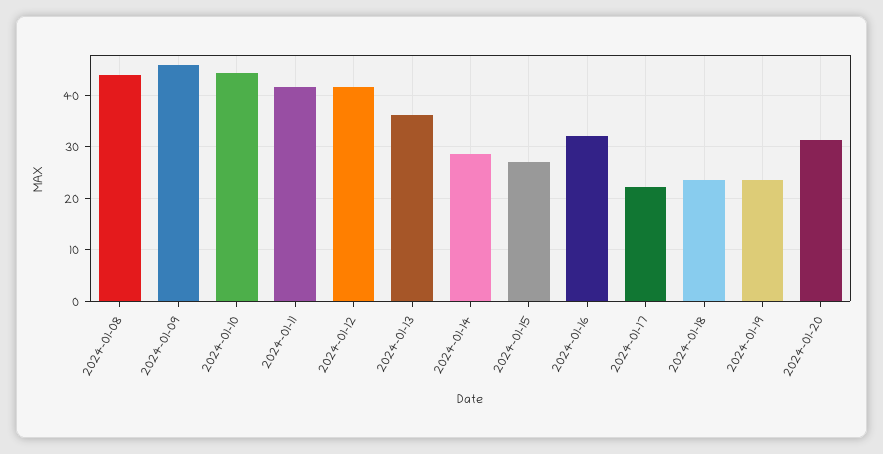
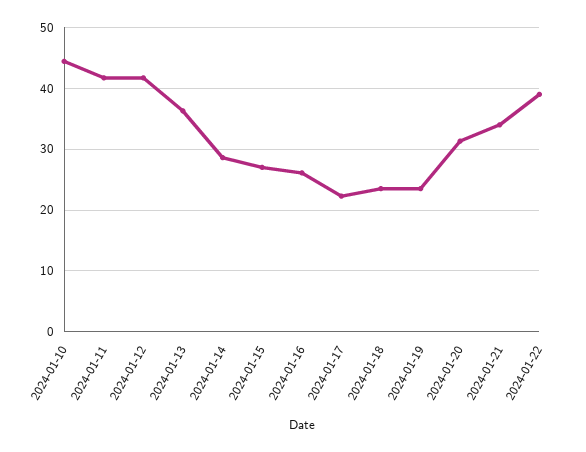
2024-01-08: 44 -> none
2024-01-09: 46 -> none
2024-01-16: 32 -> 26
2024-01-21: none -> 34
2024-01-22: none -> 39

